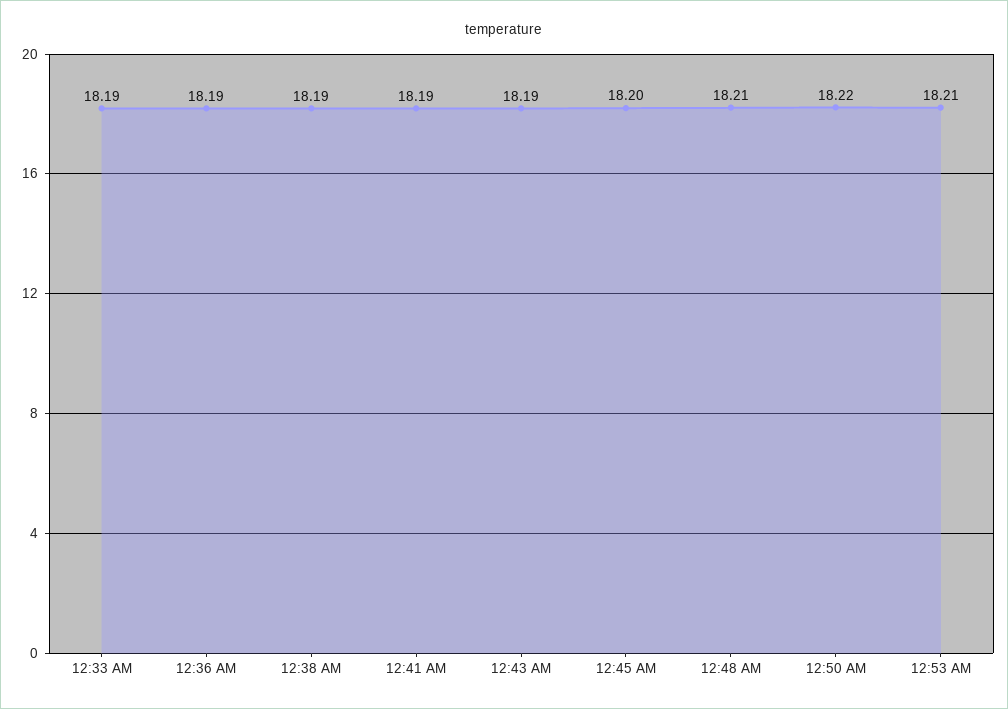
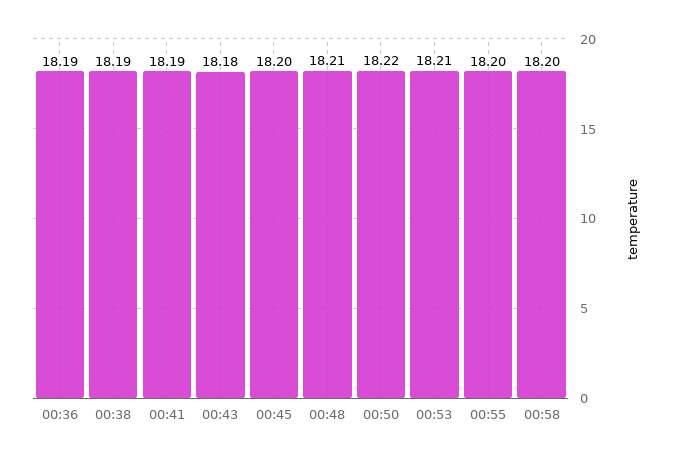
12:33 AM: 18.19 -> none
12:43 AM: 18.19 -> 18.18
00:55: none -> 18.2
00:58: none -> 18.2

